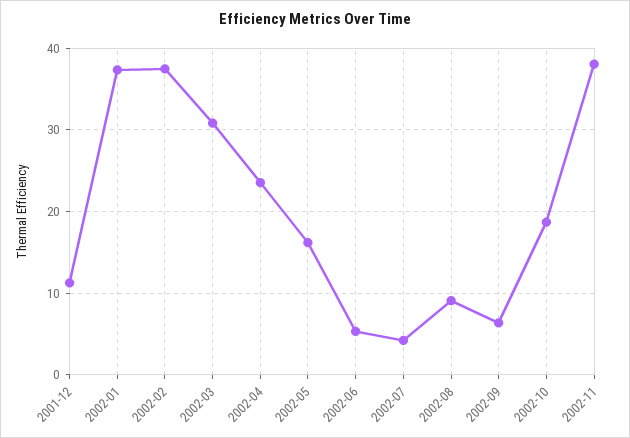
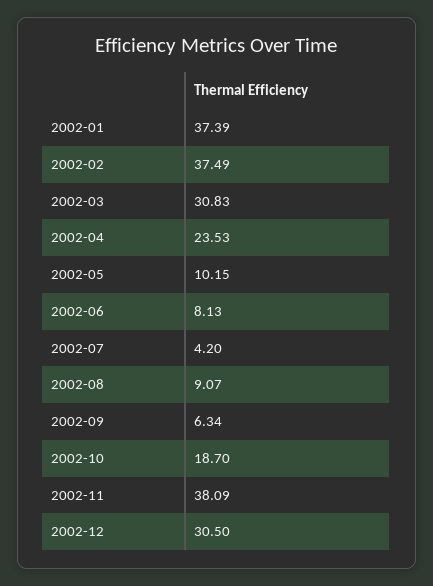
2001-12: 11 -> none
2002-05: 16 -> 10.15
2002-06: 5 -> 8.13
2002-12: none -> 30.5

